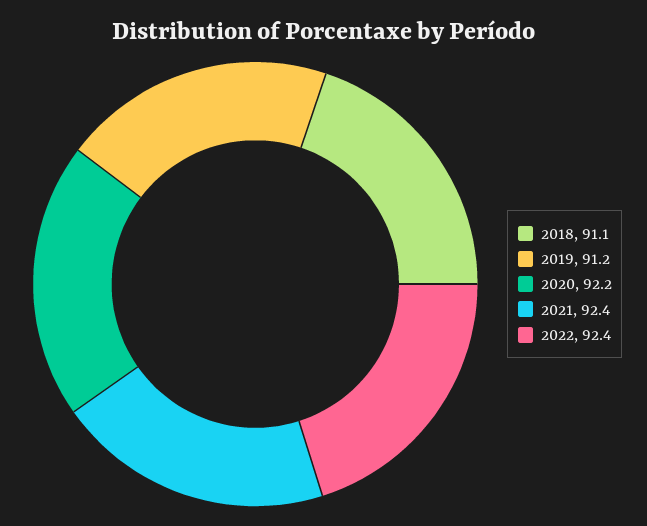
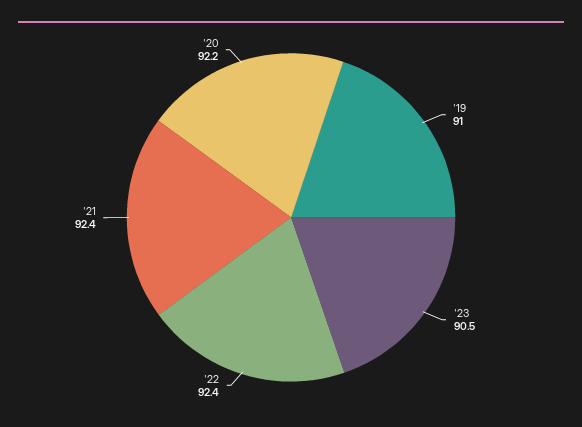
2018: 91.1 -> none
2019: 91.2 -> 91
'23: none -> 90.5

